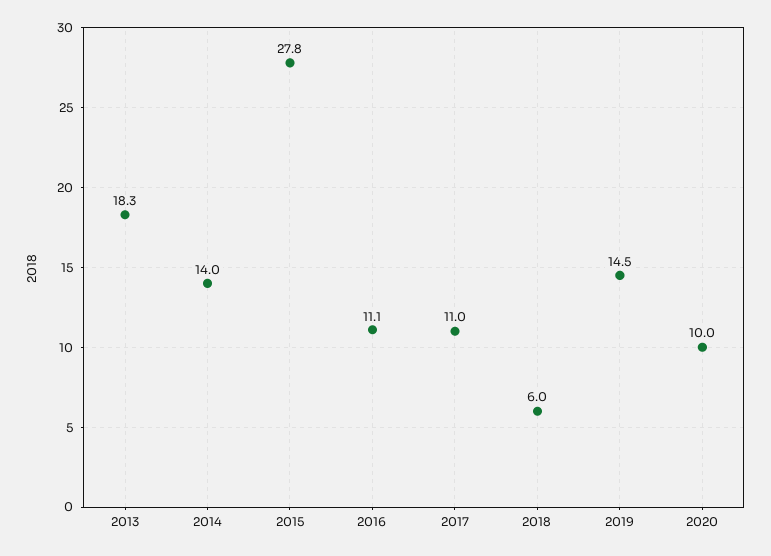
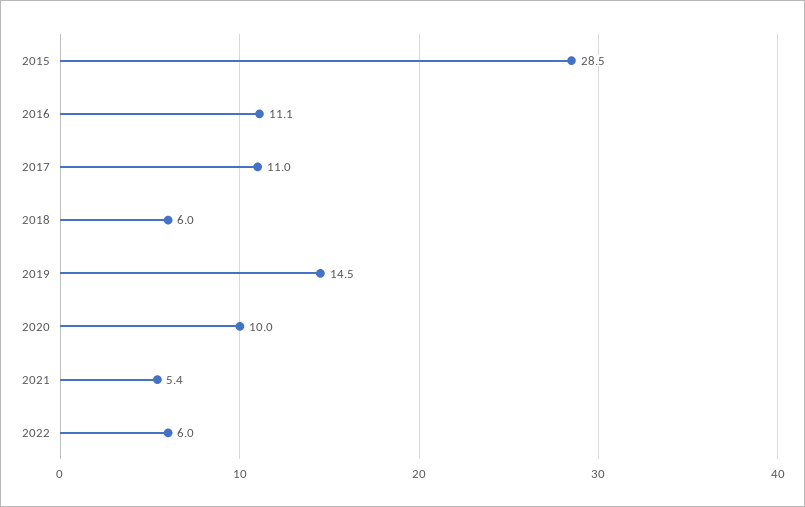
2013: 18.3 -> none
2014: 14 -> none
2015: 27.8 -> 28.5
2021: none -> 5.4
2022: none -> 6

